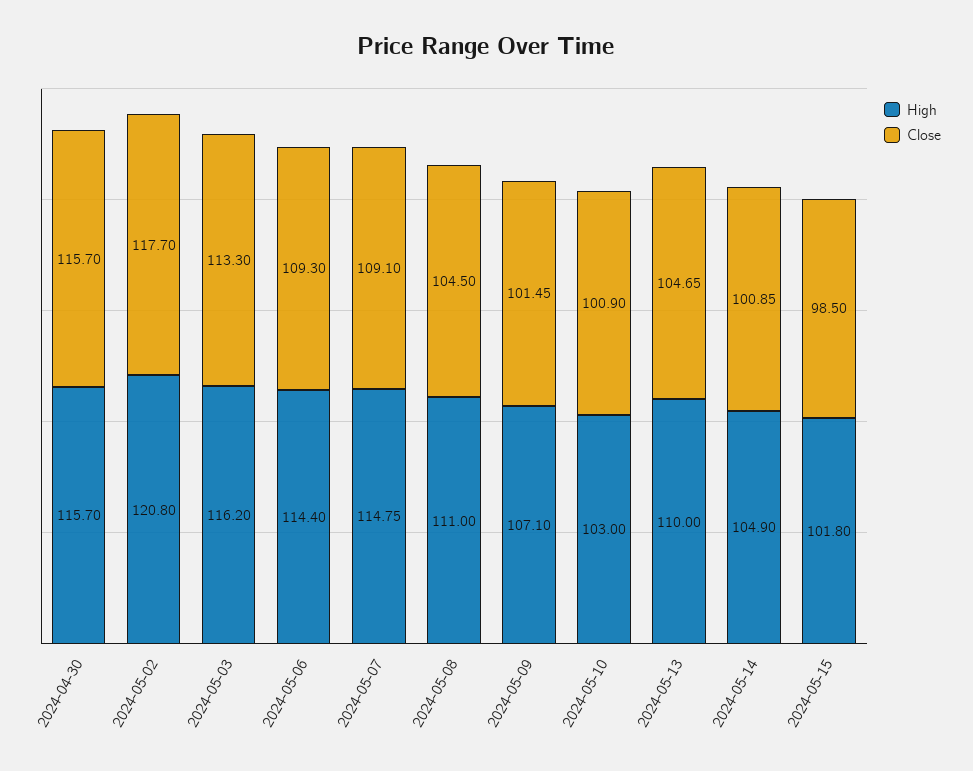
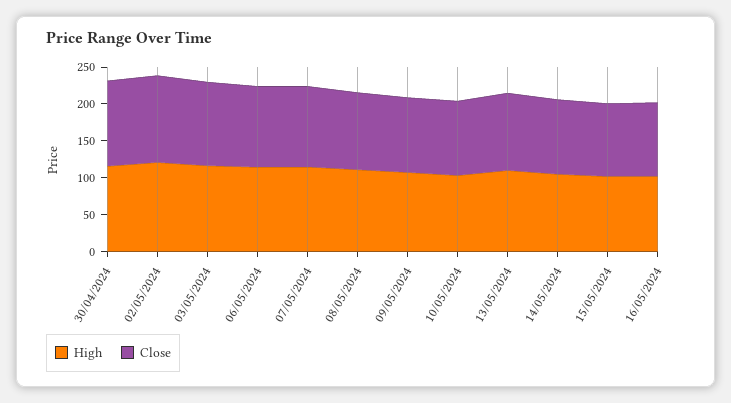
High, 16/05/2024: none -> 100
Close, 16/05/2024: none -> 100

